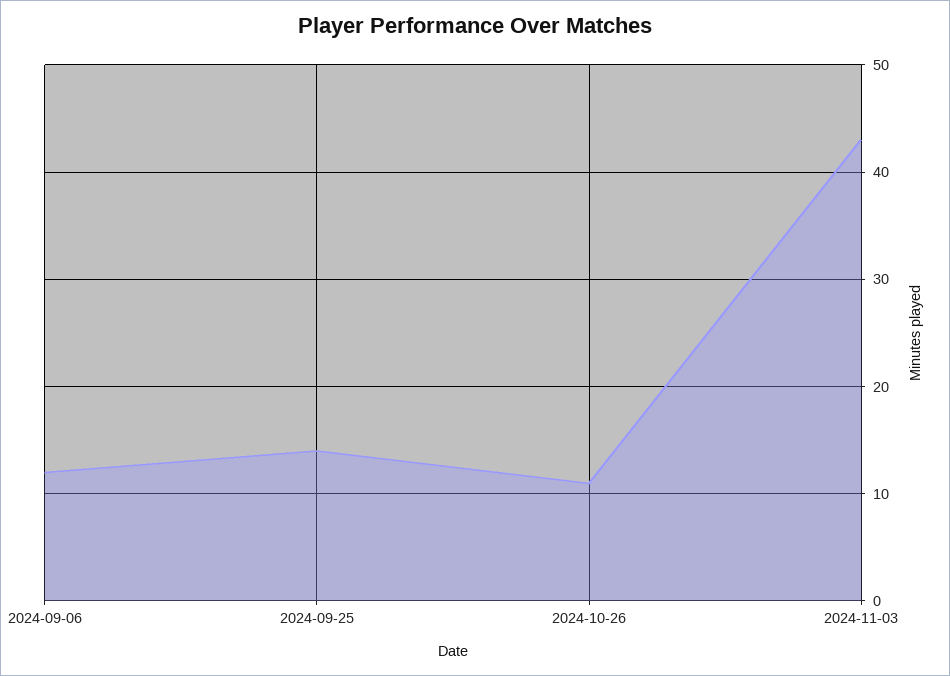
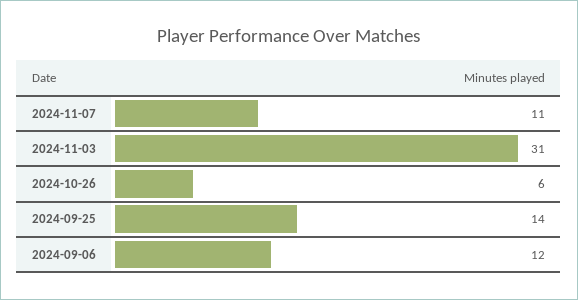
2024-10-26: 11 -> 6
2024-11-03: 43 -> 31
2024-11-07: none -> 11

